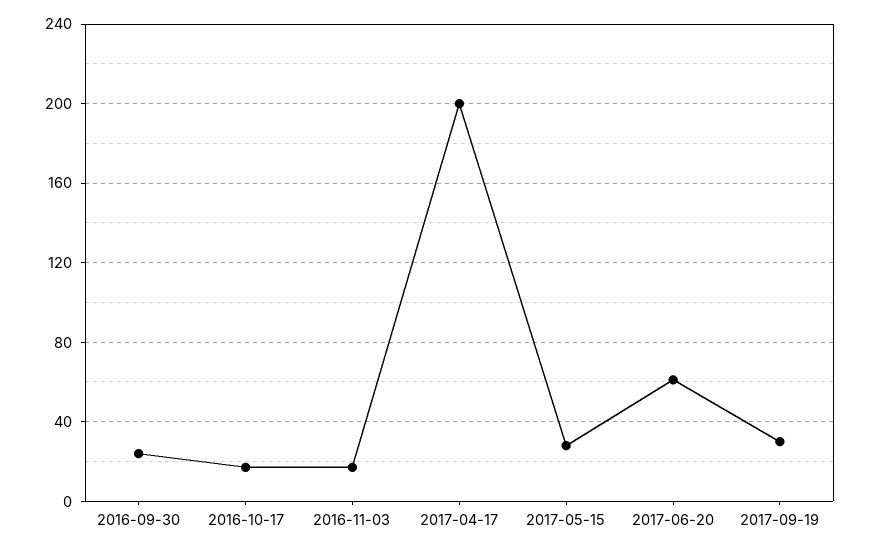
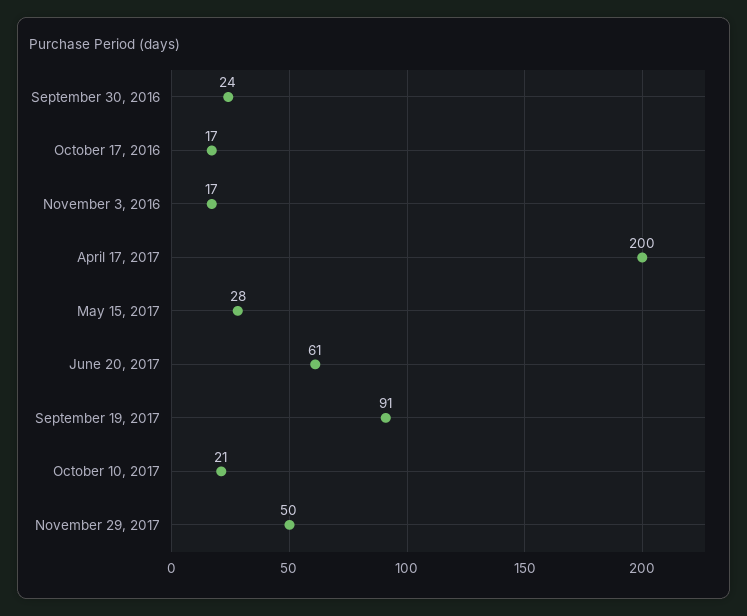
2017-09-19: 30 -> 91
October 10, 2017: none -> 21
November 29, 2017: none -> 50

